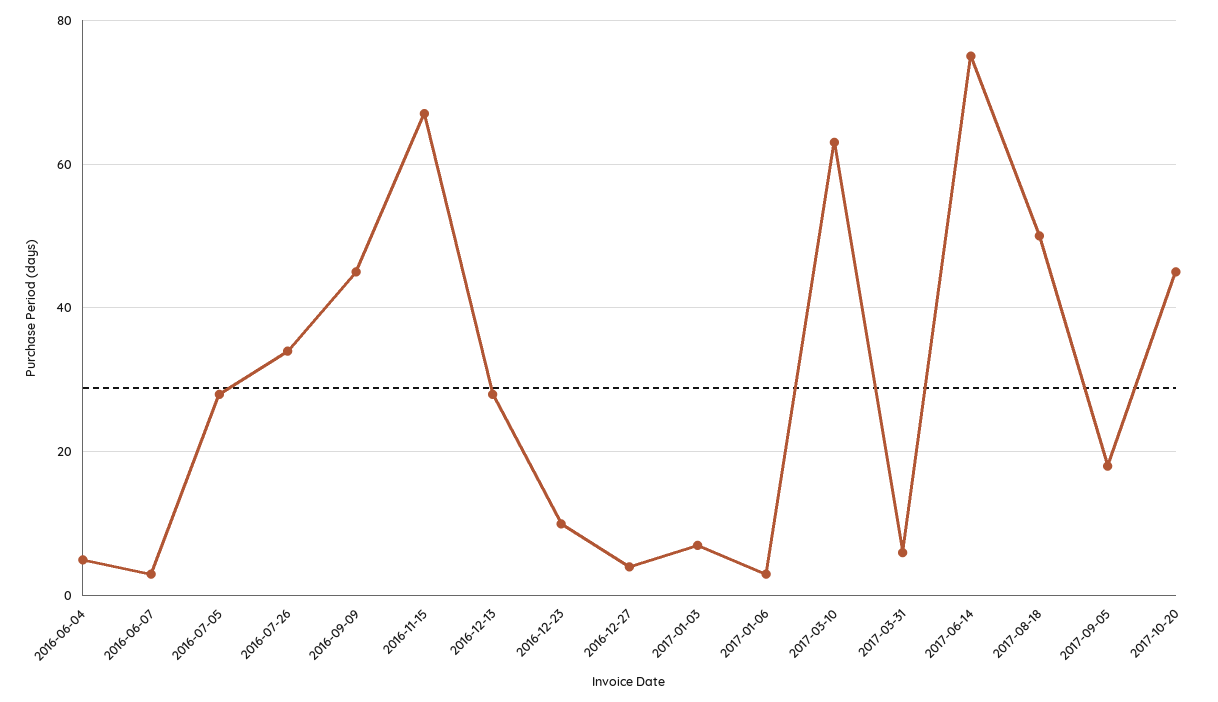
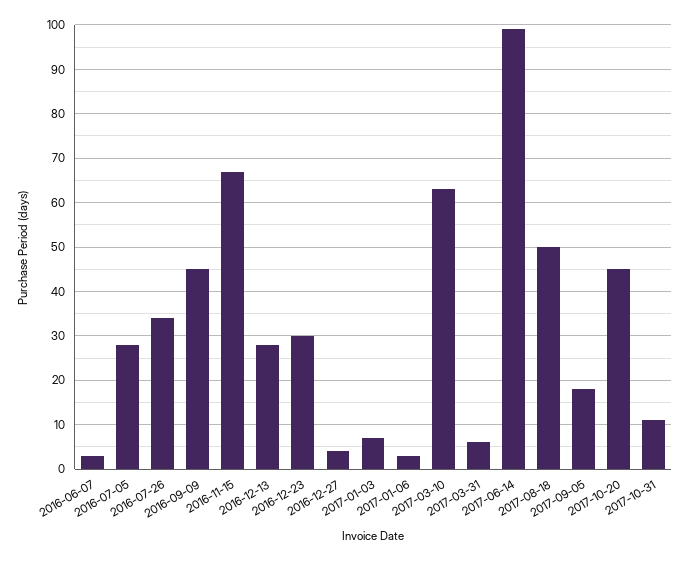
2016-06-04: 5 -> none
2016-12-23: 10 -> 30
2017-06-14: 75 -> 100
2017-10-31: none -> 10

